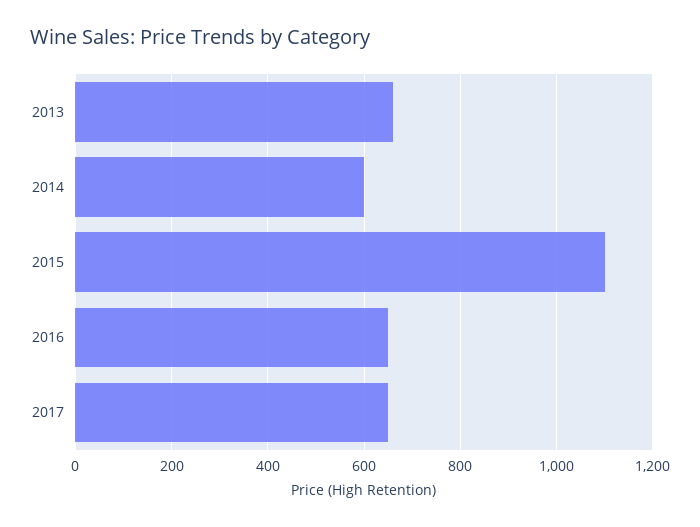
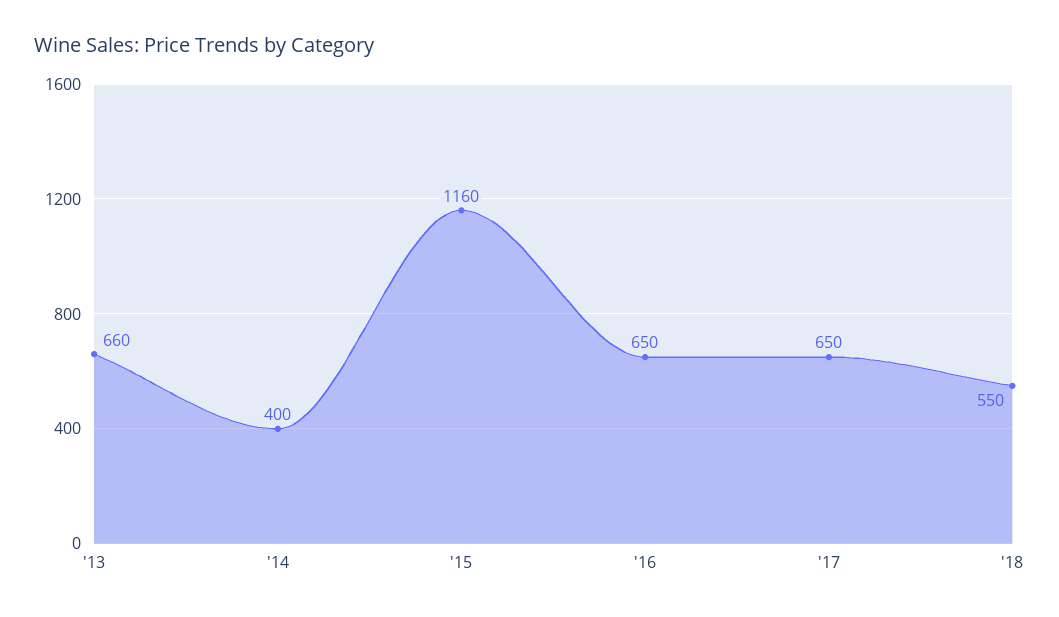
2014: 600 -> 400
2015: 1100 -> 1160
'18: none -> 550

